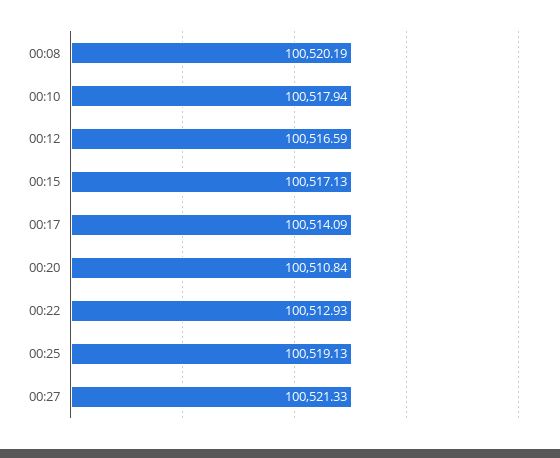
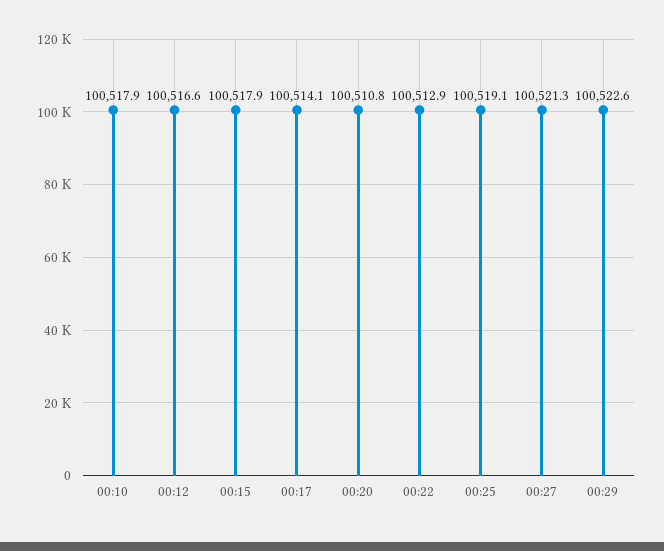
00:08: 100520.19 -> none
00:15: 100517.13 -> 100517.9
00:29: none -> 100522.6

